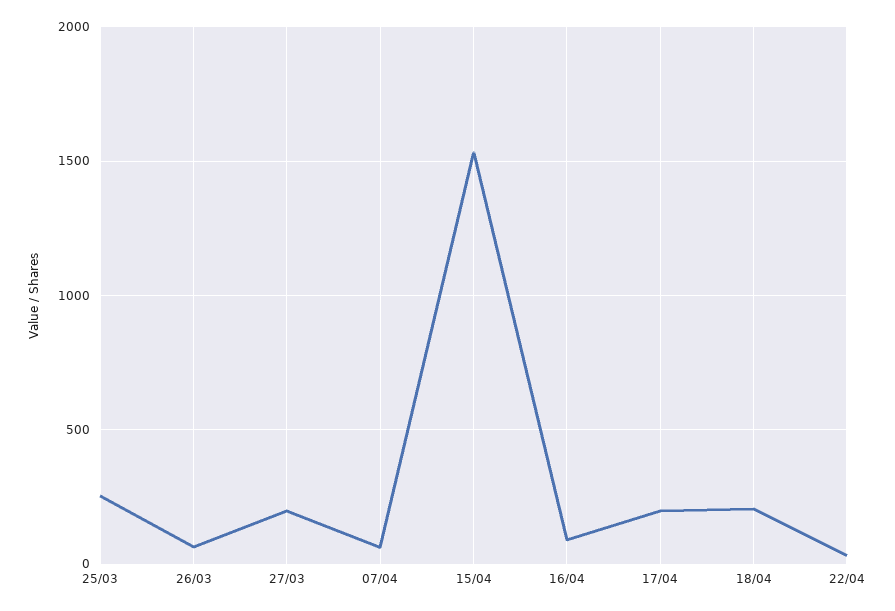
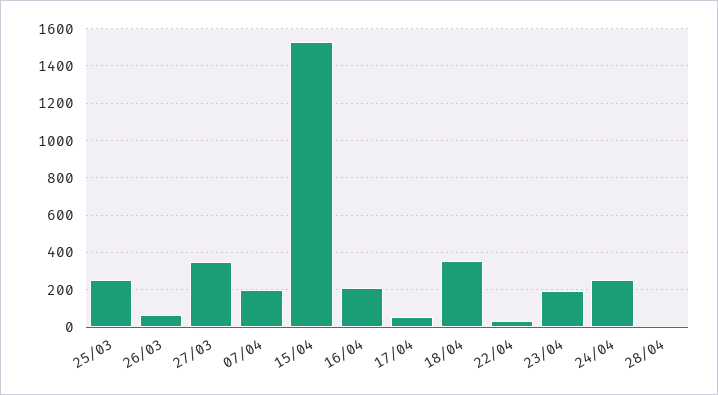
27/03: 200 -> 350
07/04: 50 -> 200
16/04: 100 -> 200
17/04: 200 -> 50
18/04: 200 -> 350
23/04: none -> 200
24/04: none -> 250
28/04: none -> 0

